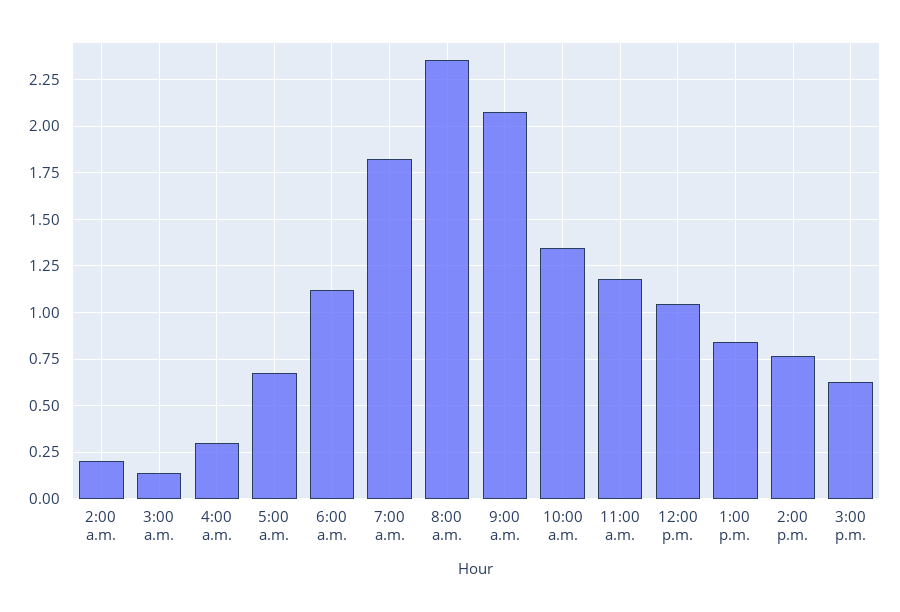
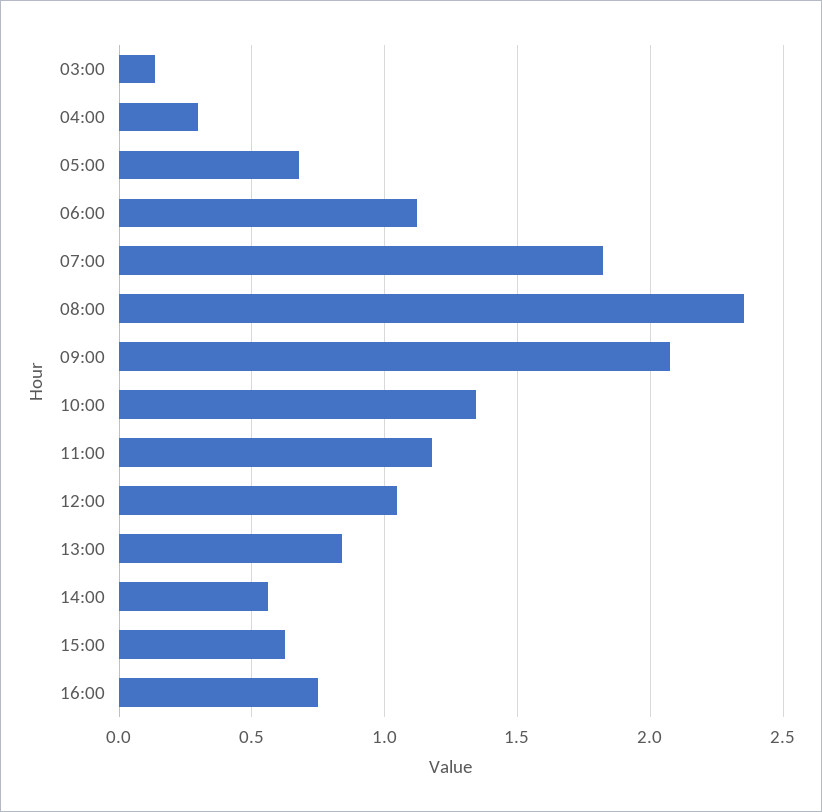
2:00 a.m.: 0.2 -> none
2:00 p.m.: 0.75 -> 0.55
16:00: none -> 0.75

